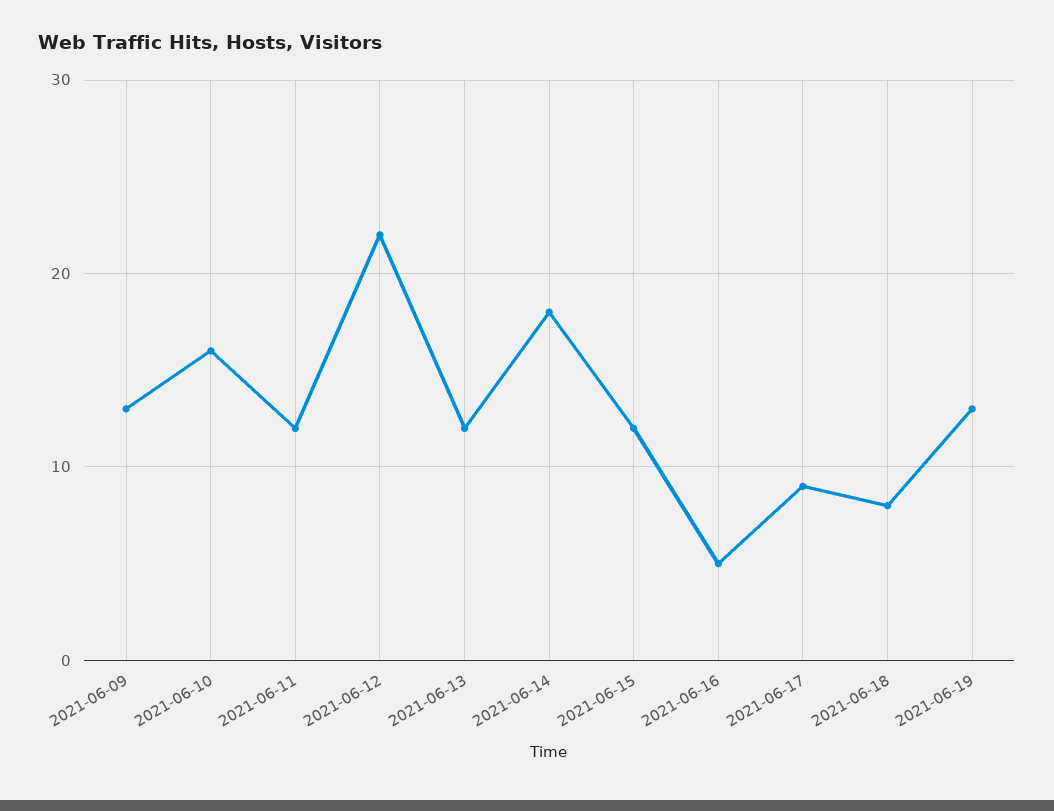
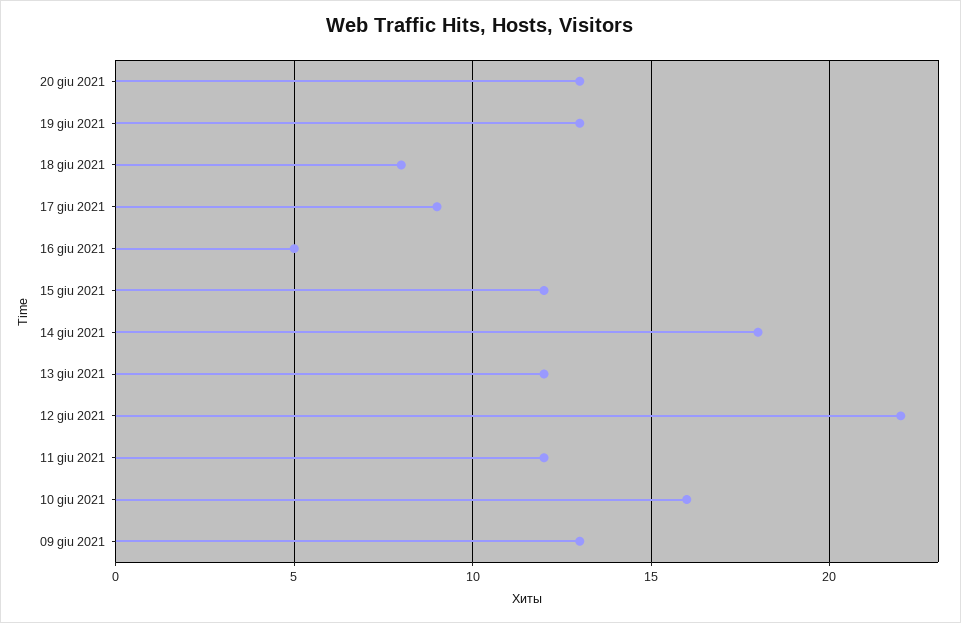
20 giu 2021: none -> 13

